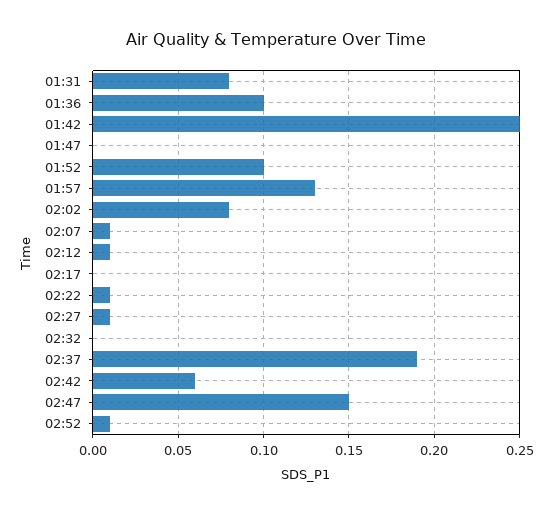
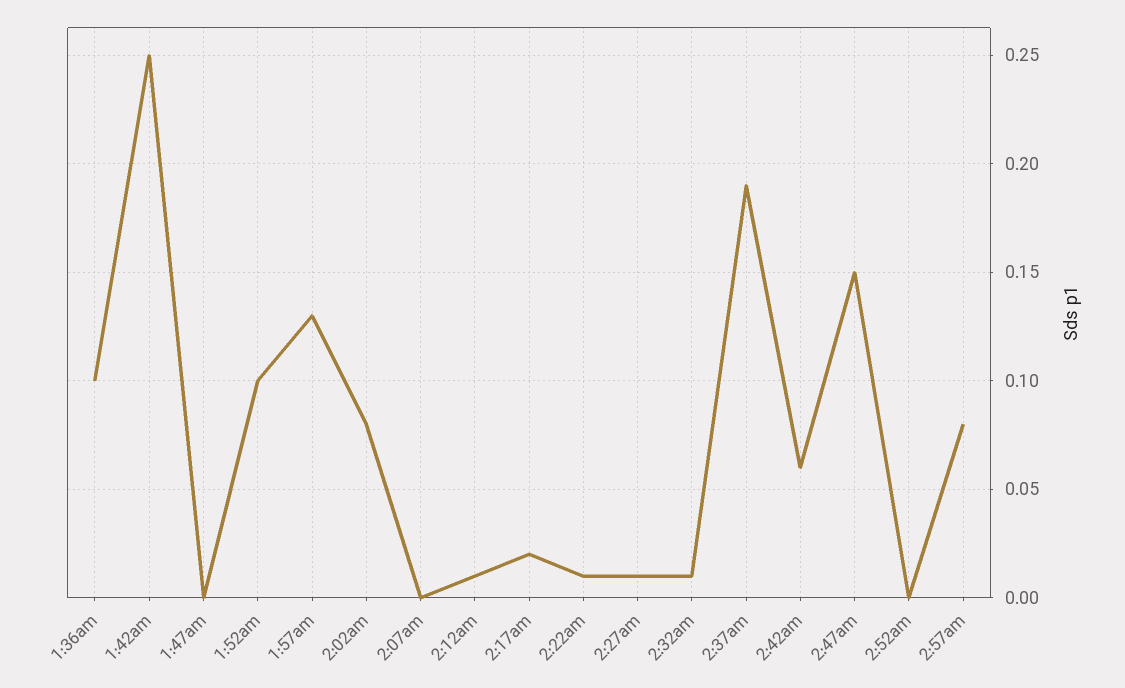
01:31: 0.08 -> none
02:07: 0.01 -> 0
02:17: 0 -> 0.02
02:32: 0 -> 0.01
02:52: 0.01 -> 0
2:57am: none -> 0.08

